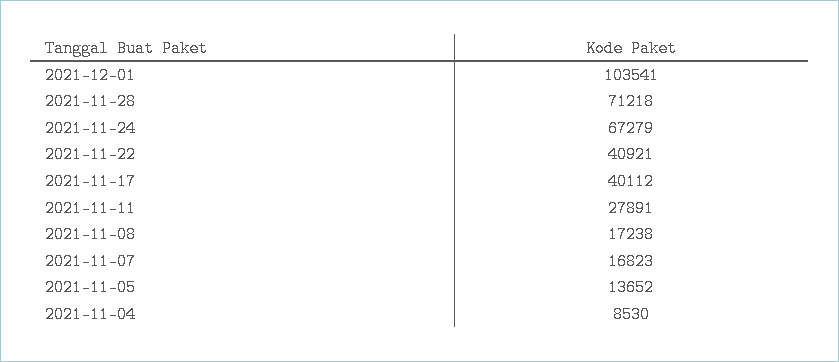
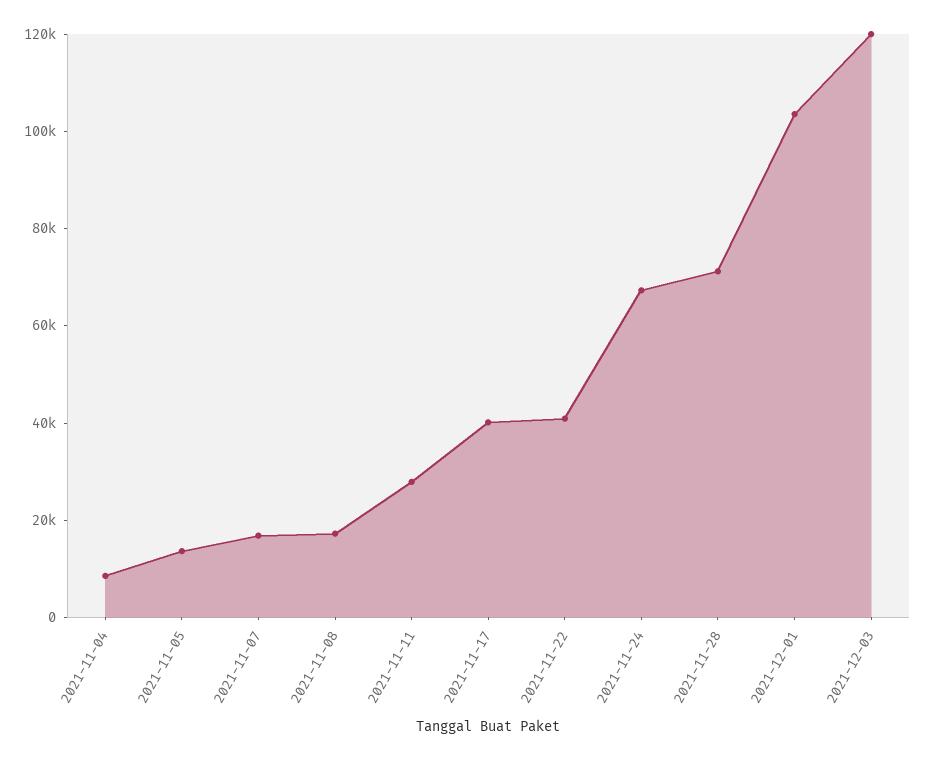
2021-12-03: none -> 120000

